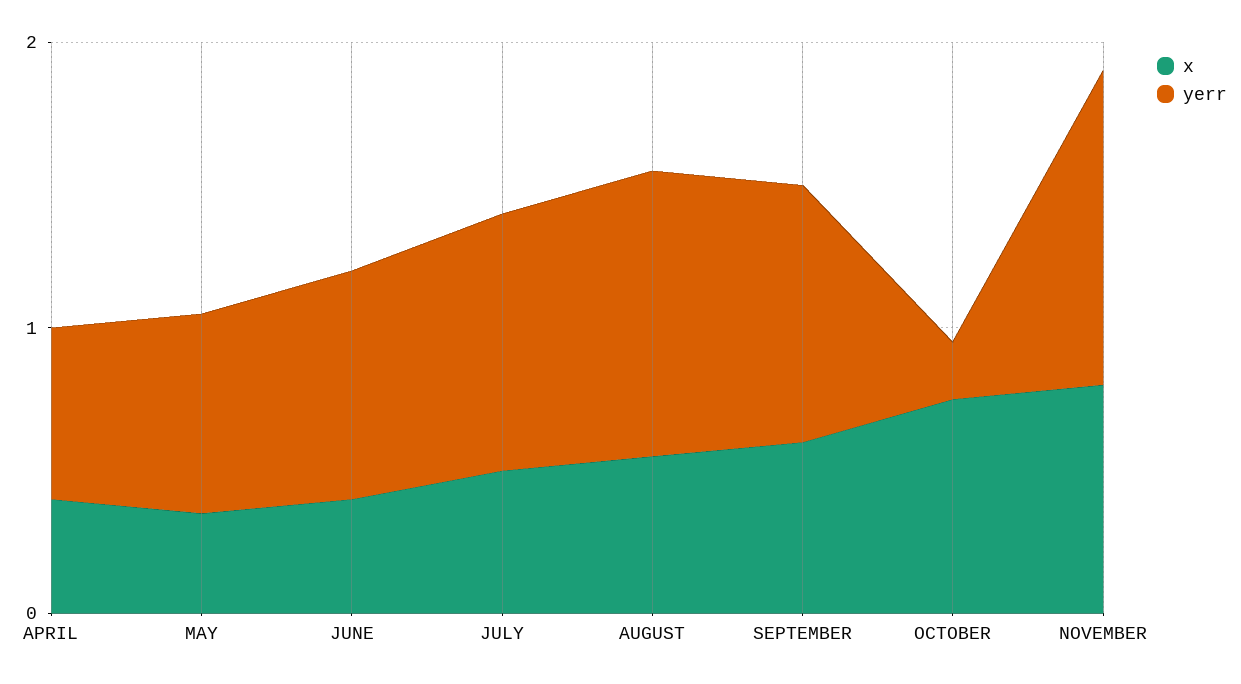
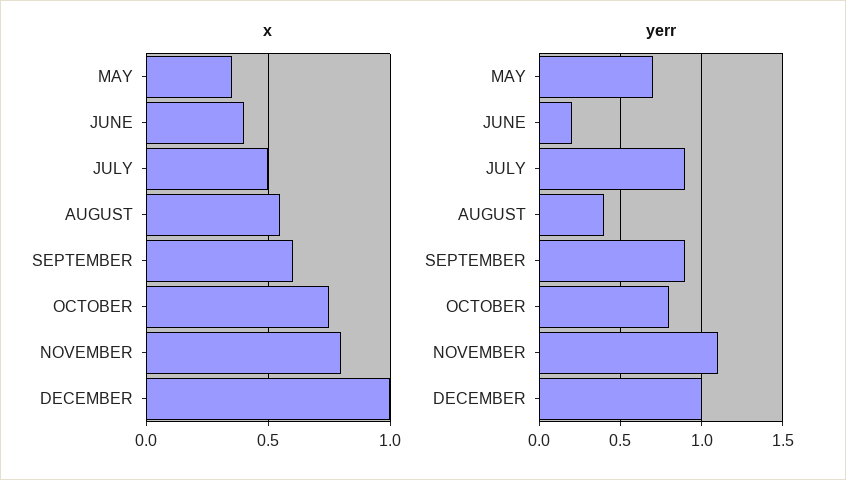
x, APRIL: 0.4 -> none
yerr, APRIL: 0.6 -> none
yerr, JUNE: 0.8 -> 0.2
yerr, AUGUST: 1 -> 0.4
yerr, OCTOBER: 0.2 -> 0.8
x, DECEMBER: none -> 1
yerr, DECEMBER: none -> 1

